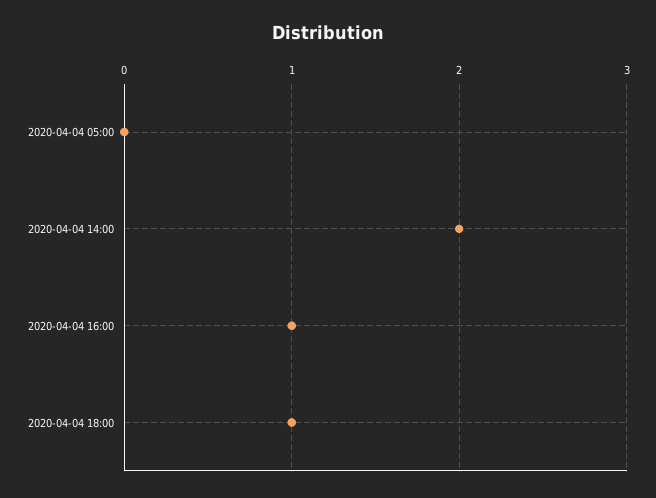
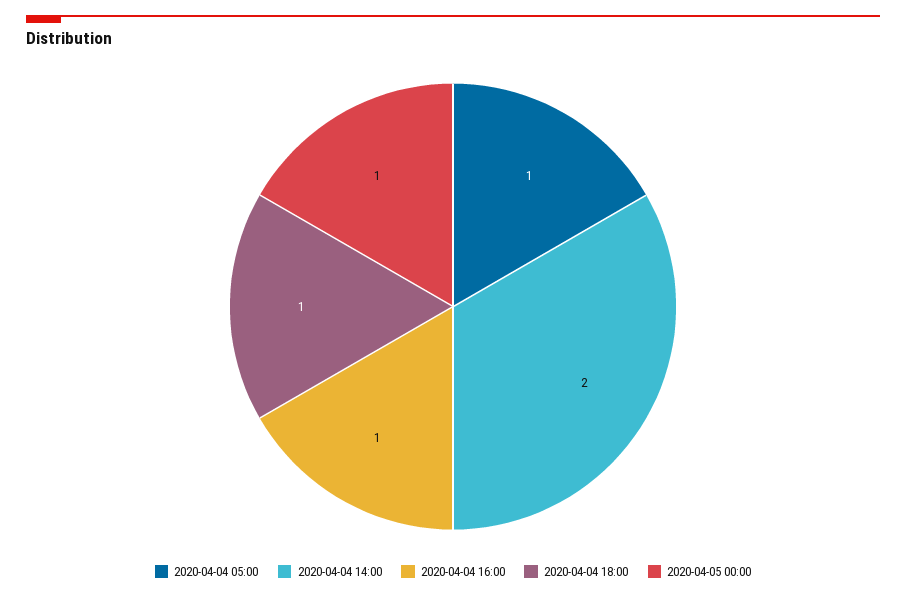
2020-04-04 05:00: 0 -> 1
2020-04-05 00:00: none -> 1

